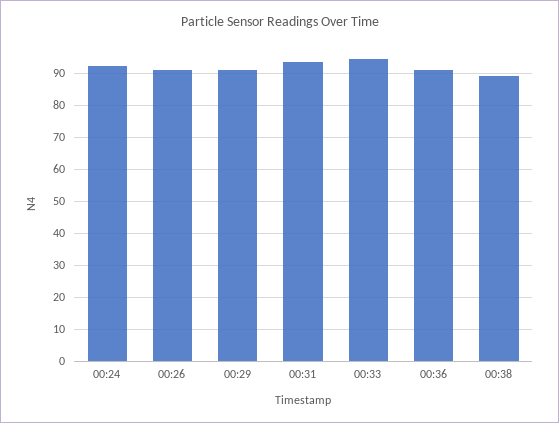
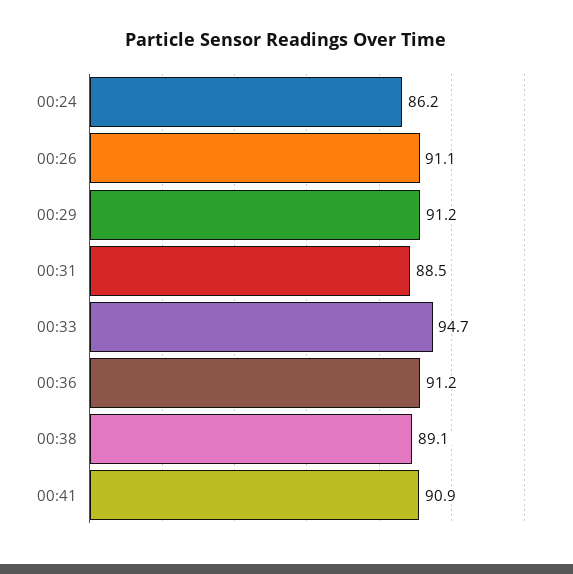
00:24: 92 -> 86.2
00:31: 94 -> 88.5
00:41: none -> 90.9

